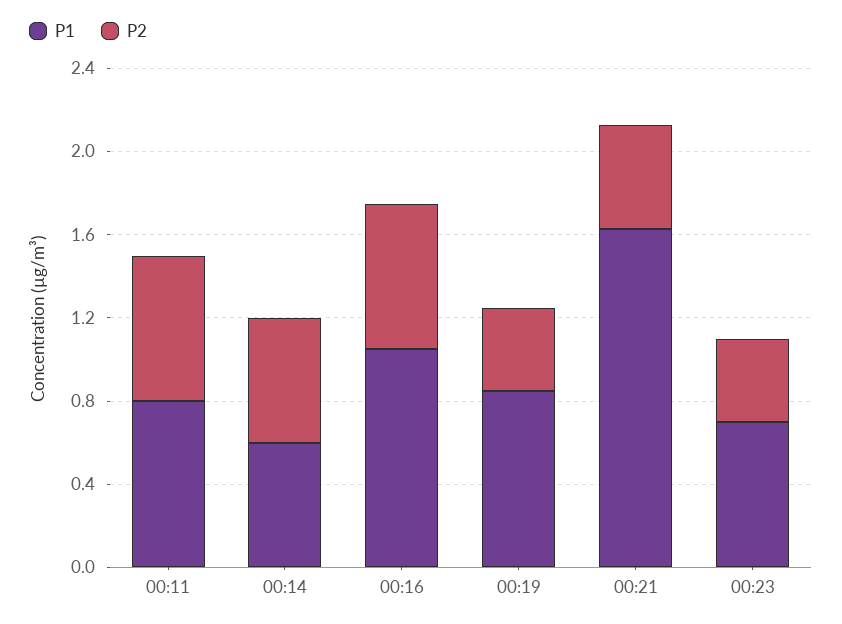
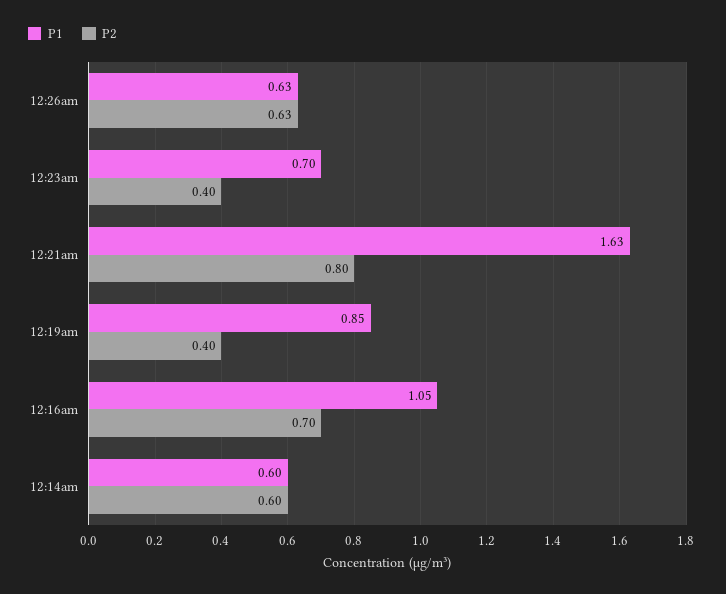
P1, 00:11: 0.8 -> none
P2, 00:11: 0.7 -> none
P2, 00:21: 0.5 -> 0.8
P1, 12:26am: none -> 0.63
P2, 12:26am: none -> 0.63

